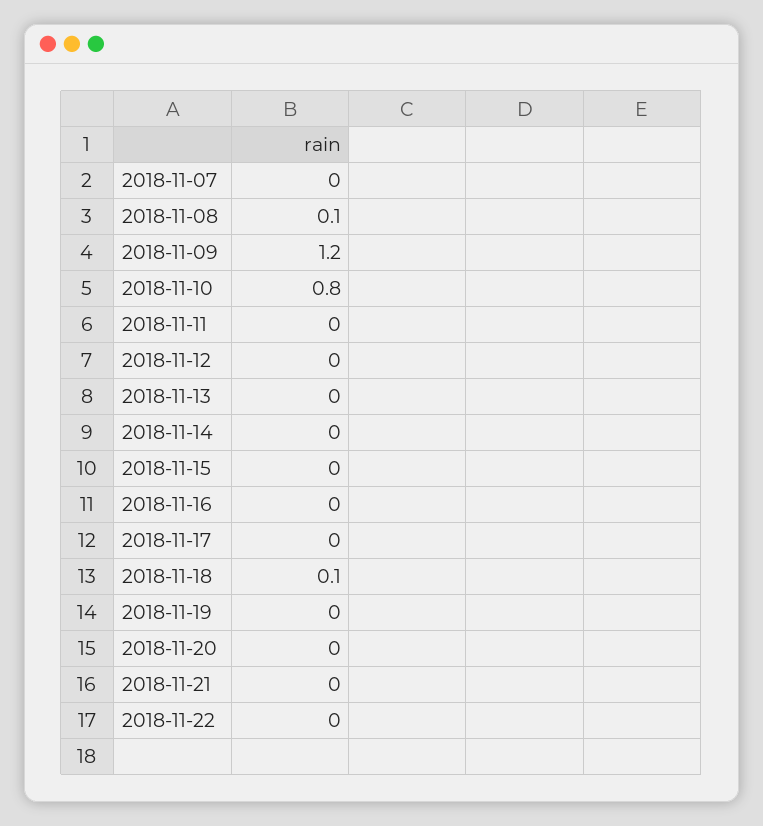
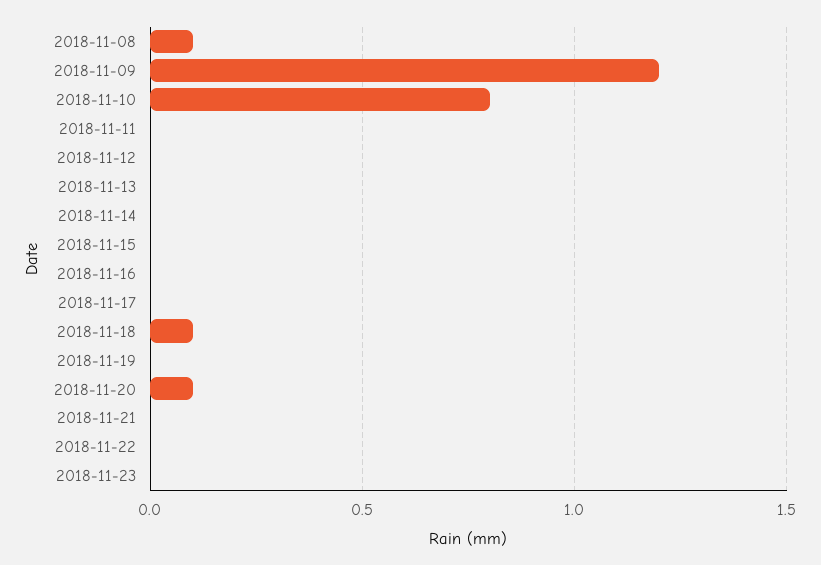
2018-11-07: 0 -> none
2018-11-20: 0 -> 0.1
2018-11-23: none -> 0

